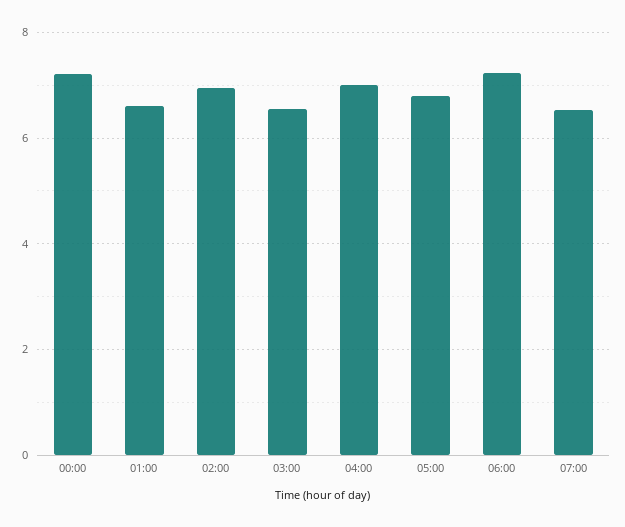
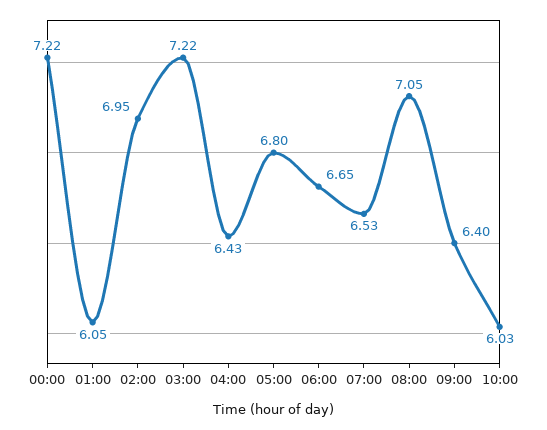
01:00: 6.6 -> 6.05
03:00: 6.6 -> 7.22
04:00: 7 -> 6.43
06:00: 7.2 -> 6.65
08:00: none -> 7.05
09:00: none -> 6.4
10:00: none -> 6.03

